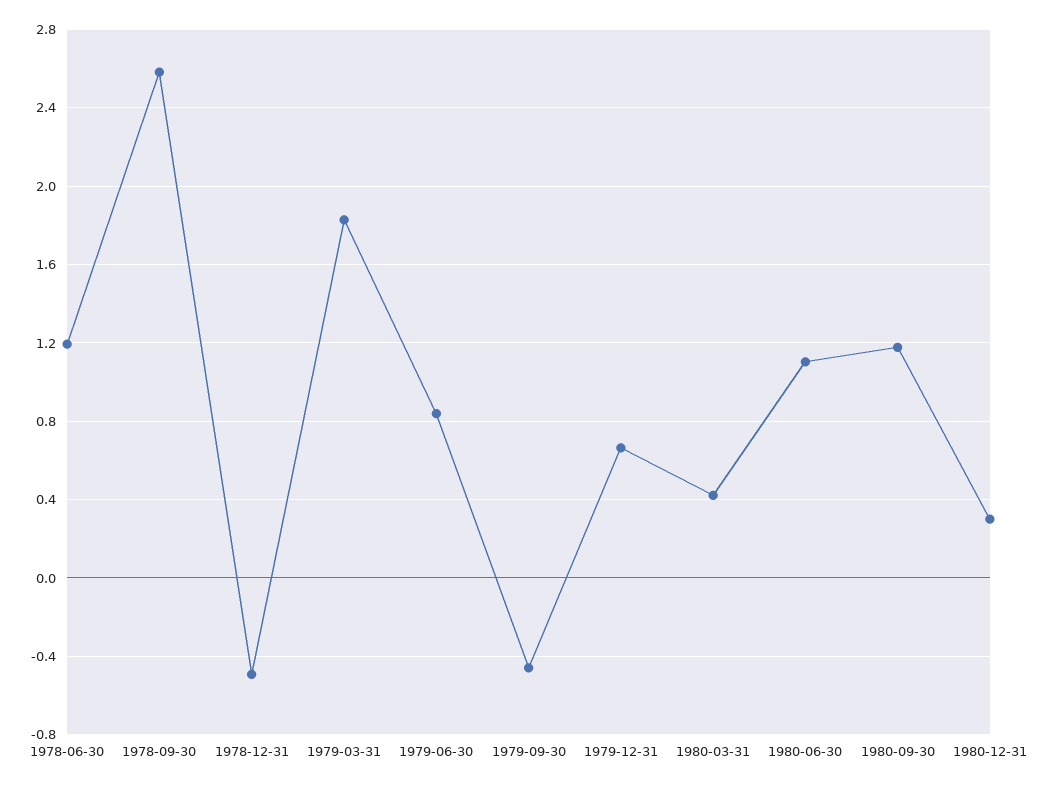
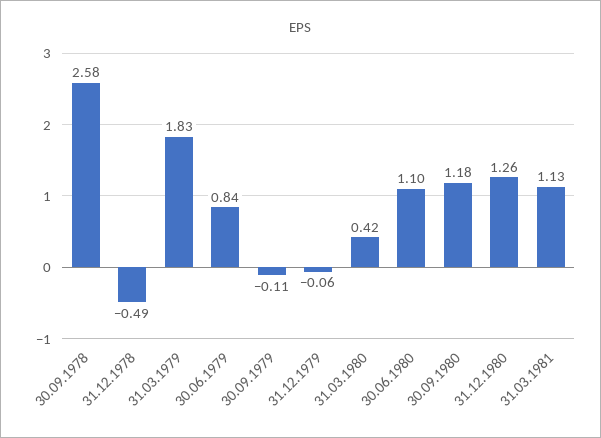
1978-06-30: 1.2 -> none
1979-09-30: -0.45 -> -0.11
1979-12-31: 0.65 -> -0.06
1980-12-31: 0.3 -> 1.26
31.03.1981: none -> 1.13

